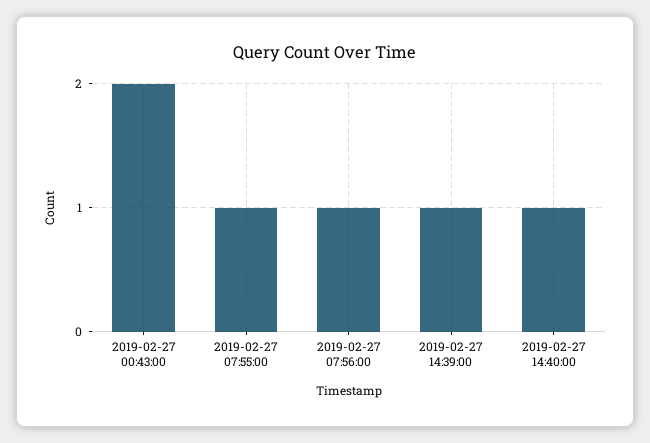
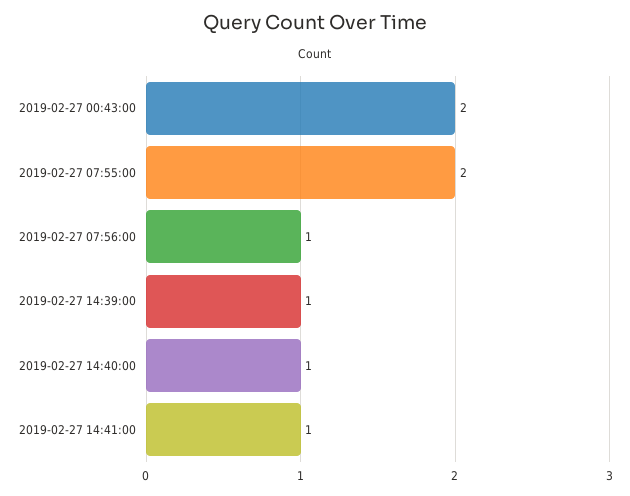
2019-02-27 07:55:00: 1 -> 2
2019-02-27 14:41:00: none -> 1

